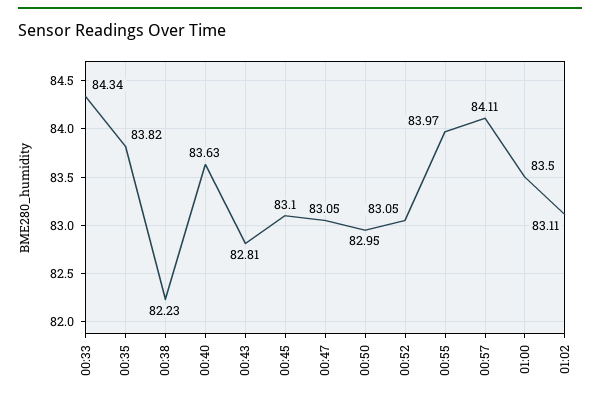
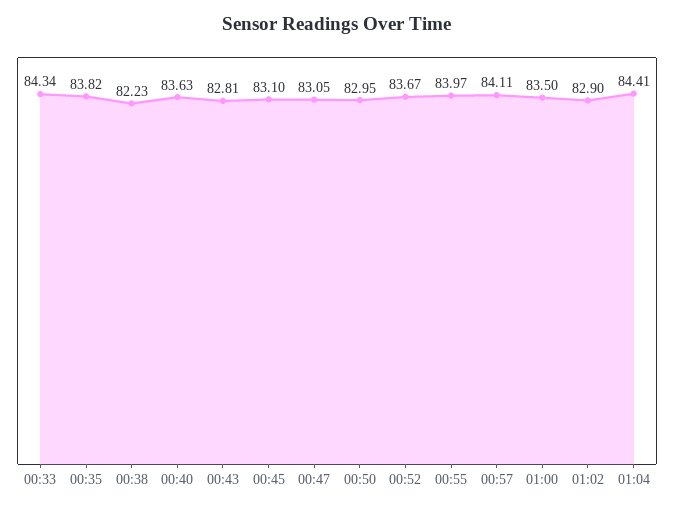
00:52: 83.05 -> 83.67
01:02: 83.11 -> 82.9
01:04: none -> 84.41

